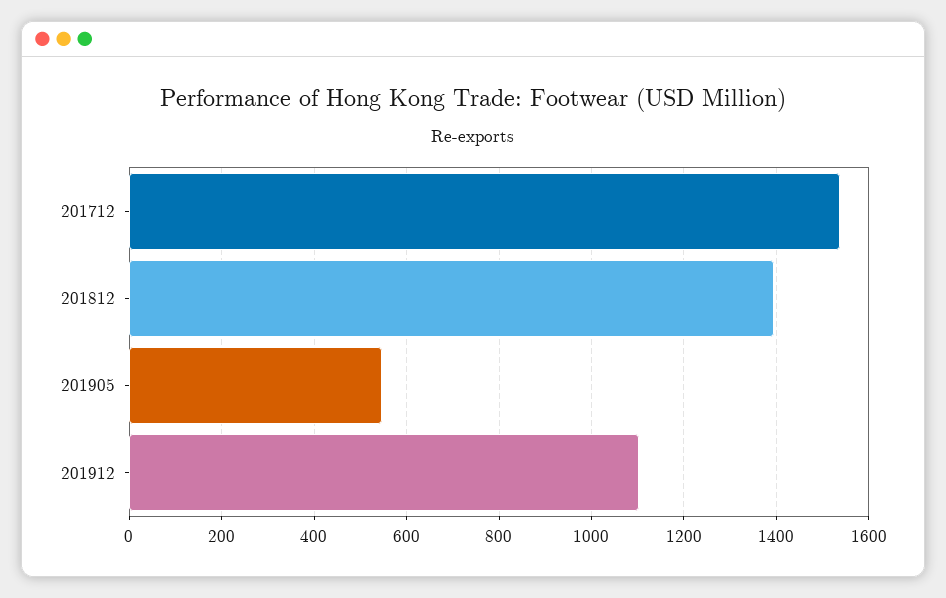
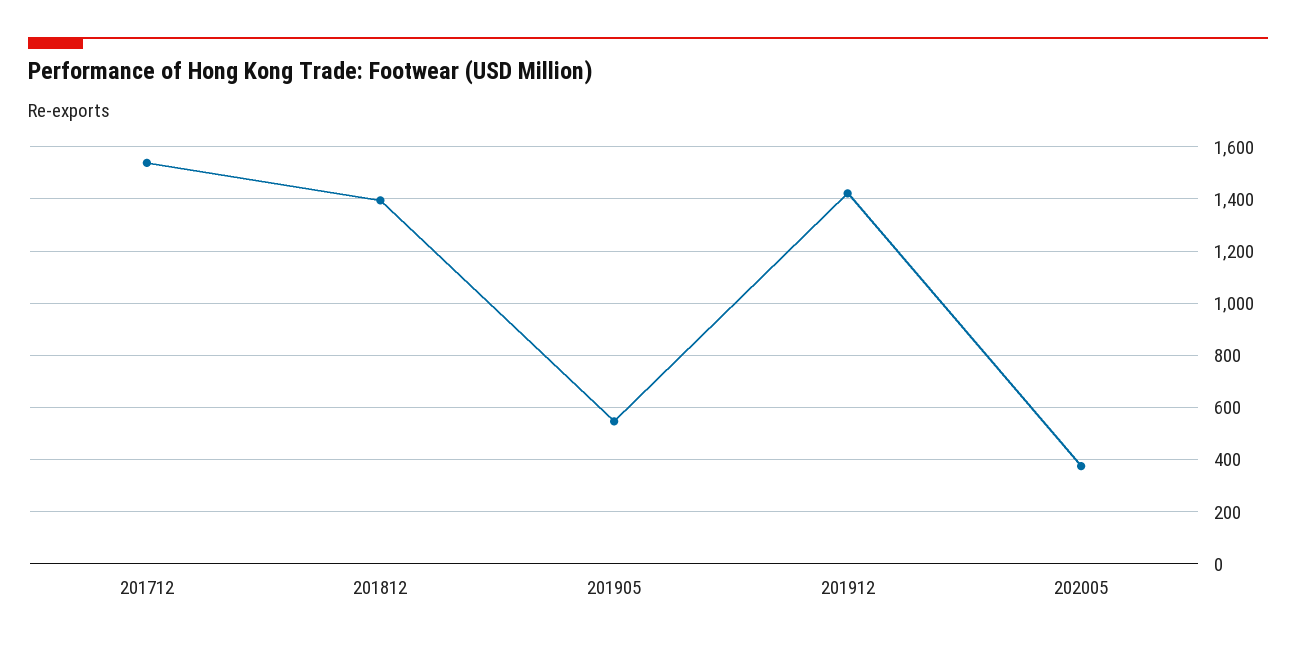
201912: 1100 -> 1425
202005: none -> 375

